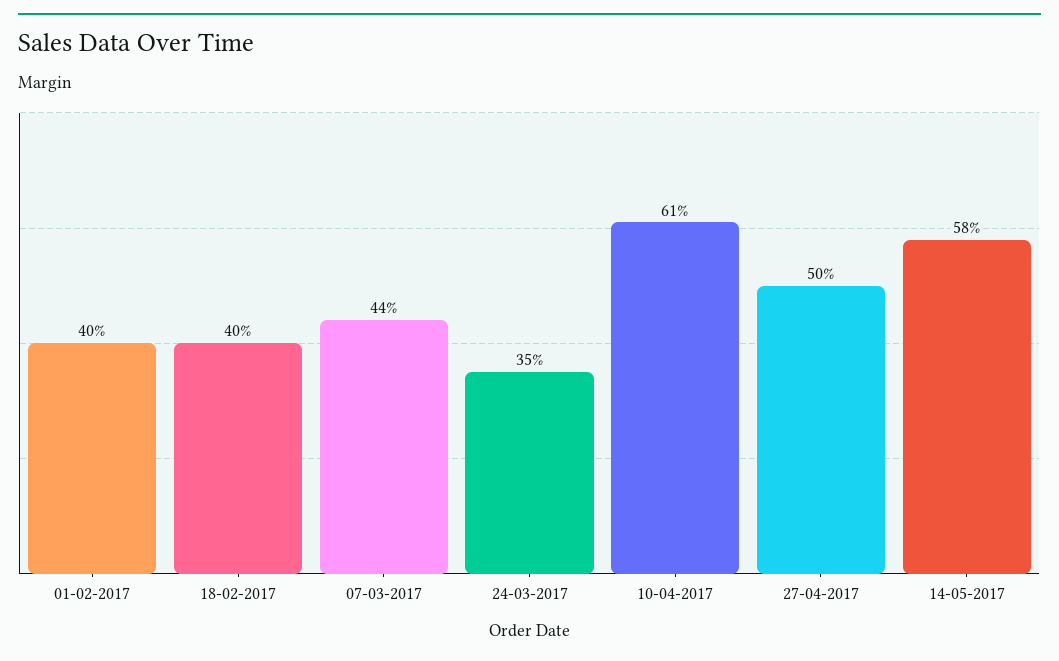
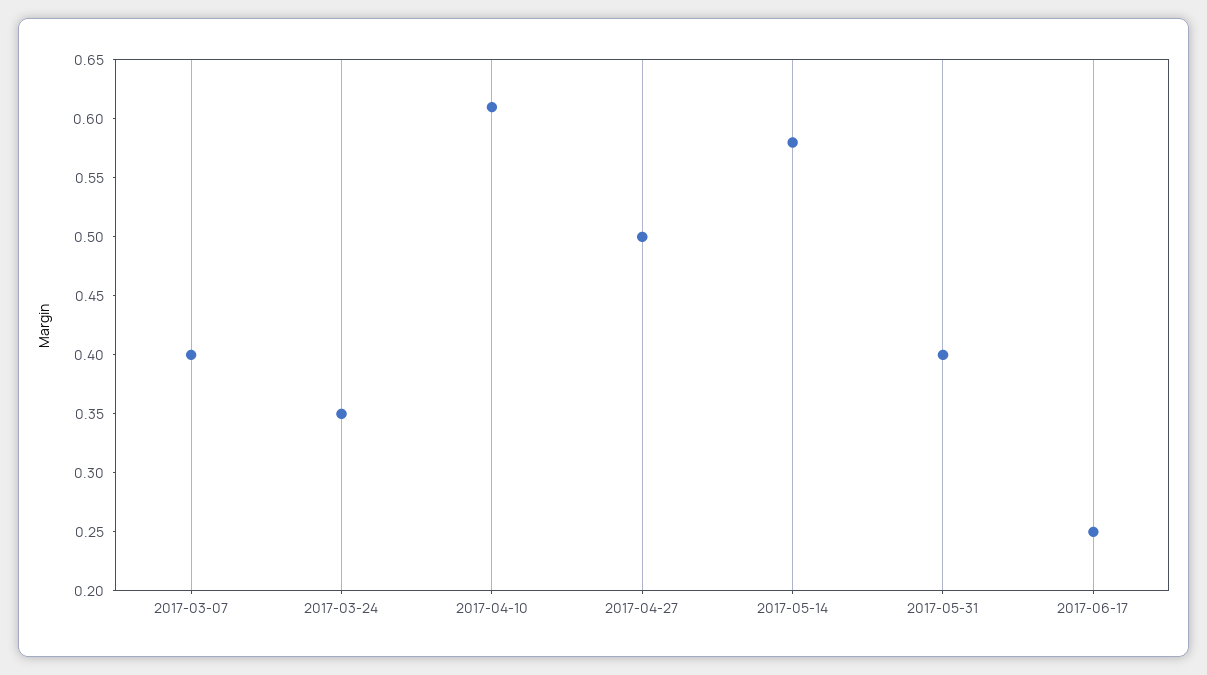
01-02-2017: 0.4 -> none
18-02-2017: 0.4 -> none
07-03-2017: 0.44 -> 0.4
2017-05-31: none -> 0.4
2017-06-17: none -> 0.25

